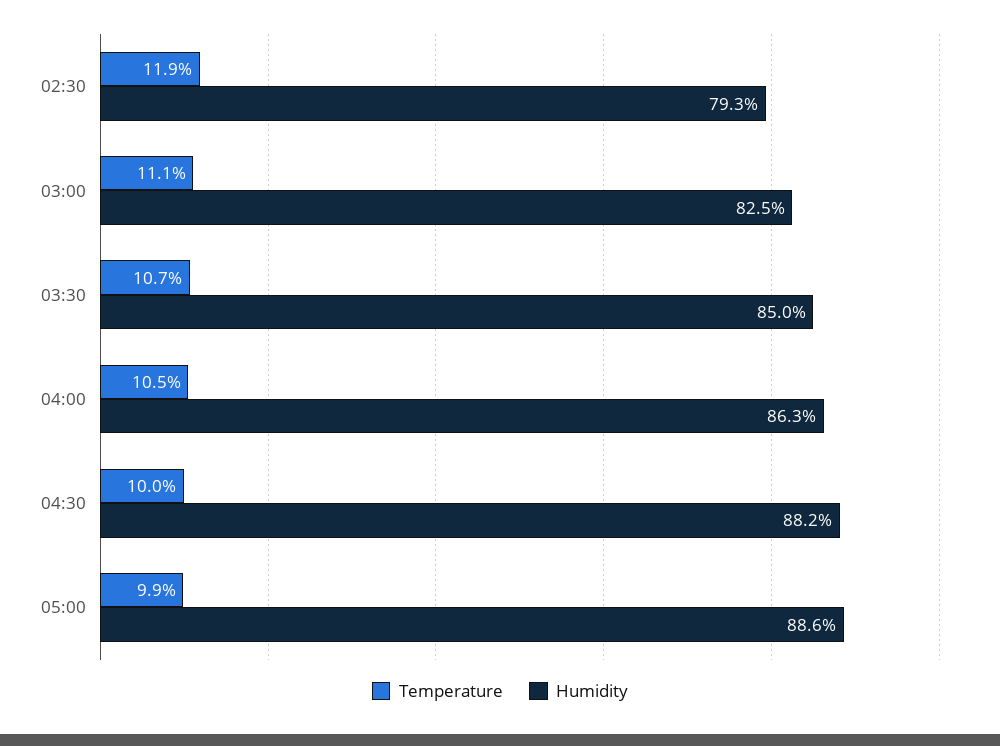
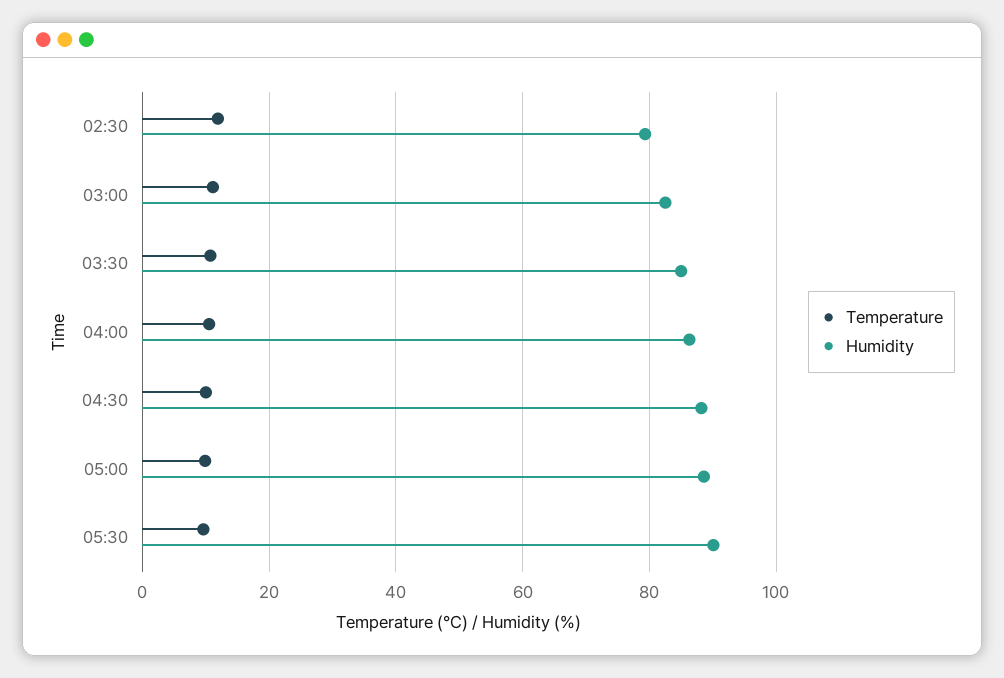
Temperature, 05:30: none -> 10
Humidity, 05:30: none -> 90

